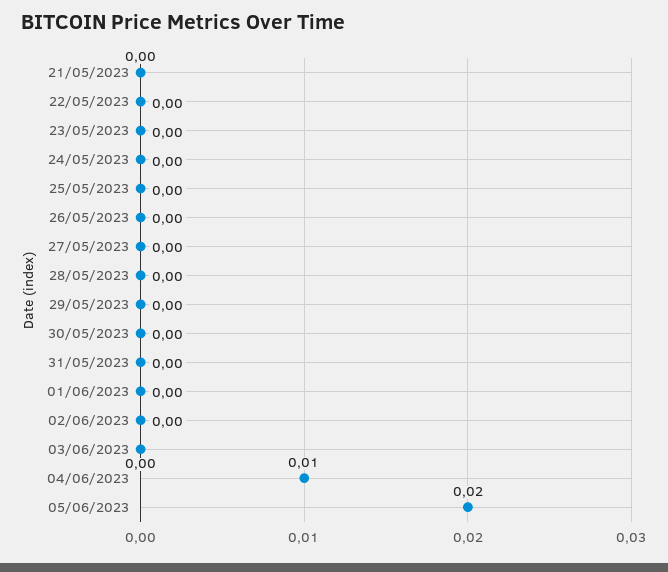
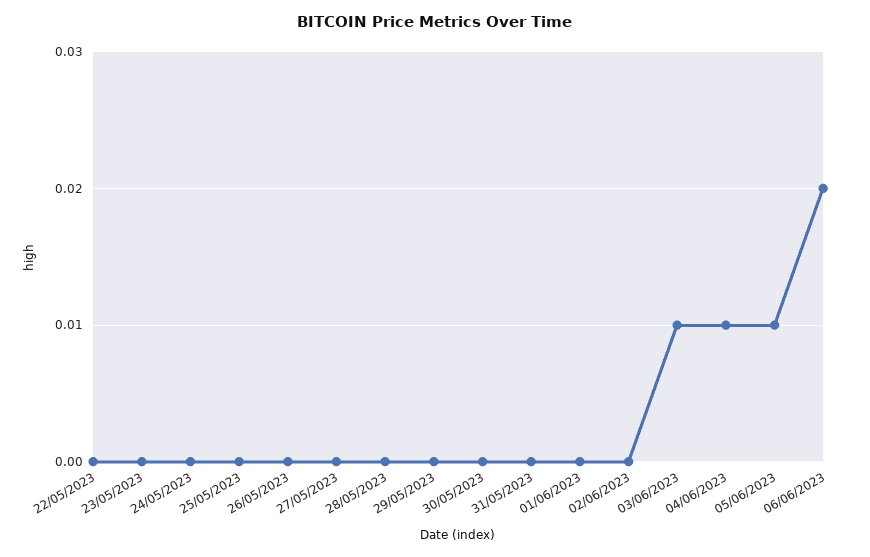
21/05/2023: 0 -> none
03/06/2023: 0 -> 0.01
05/06/2023: 0.02 -> 0.01
06/06/2023: none -> 0.02

